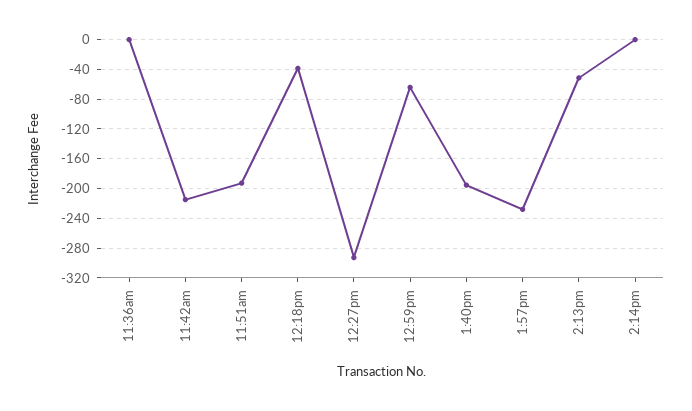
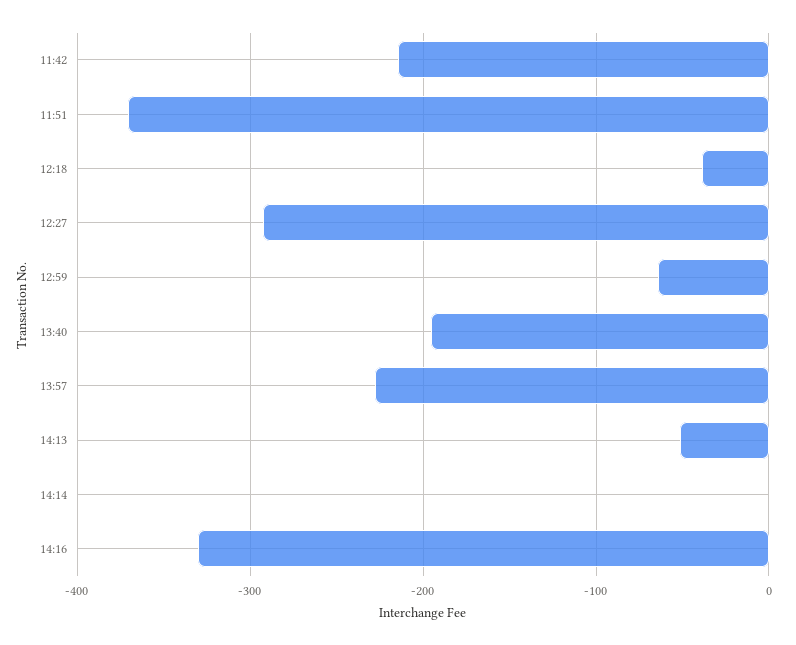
11:36am: 0 -> none
11:51am: -190 -> -370
14:16: none -> -330

